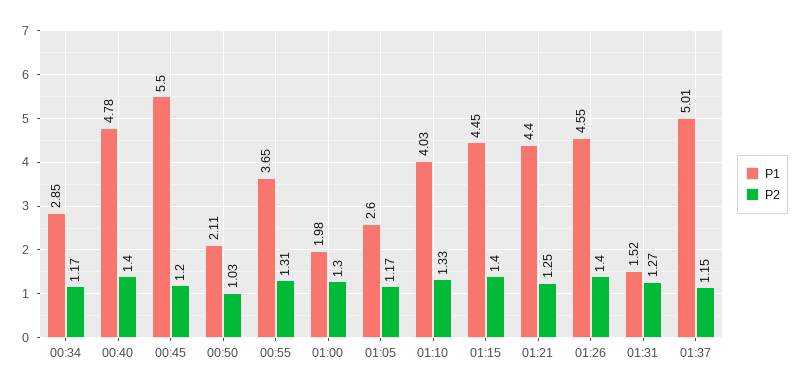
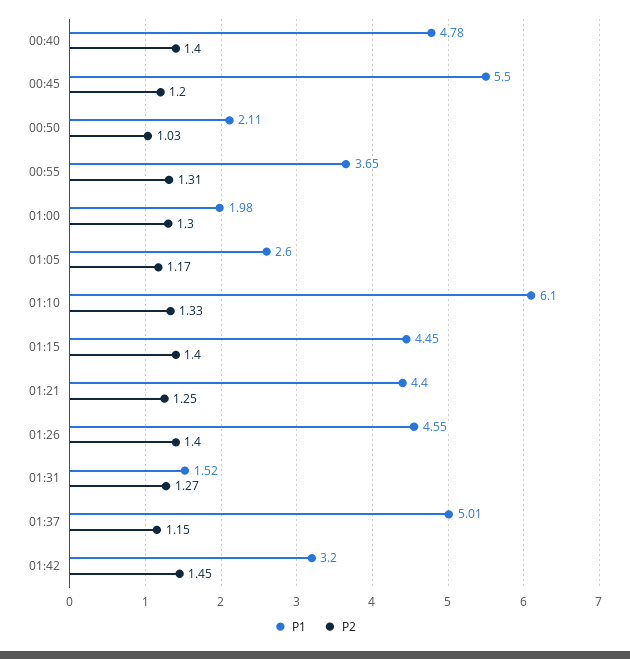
P1, 00:34: 2.85 -> none
P2, 00:34: 1.17 -> none
P1, 01:10: 4.03 -> 6.1
P1, 01:42: none -> 3.2
P2, 01:42: none -> 1.45

